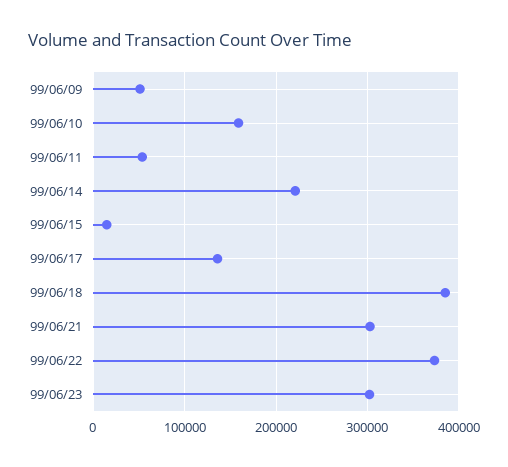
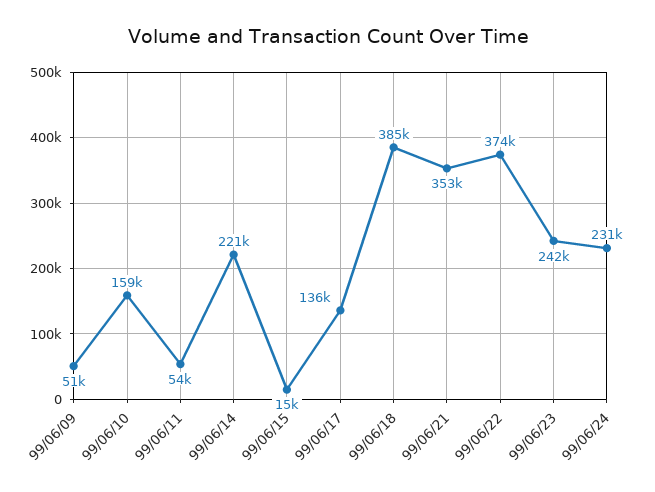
99/06/21: 300000 -> 353000
99/06/23: 300000 -> 242000
99/06/24: none -> 231000

